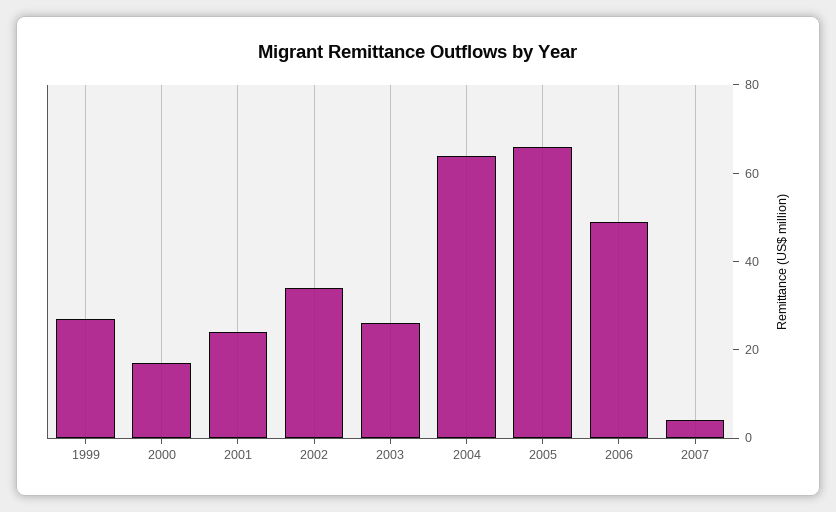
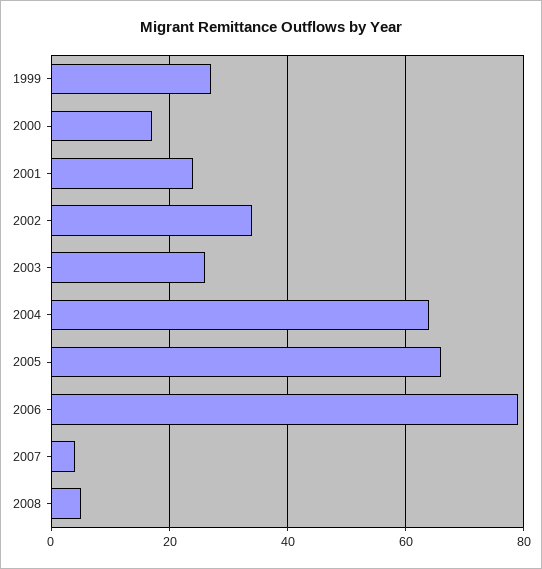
2006: 50 -> 80
2008: none -> 5

